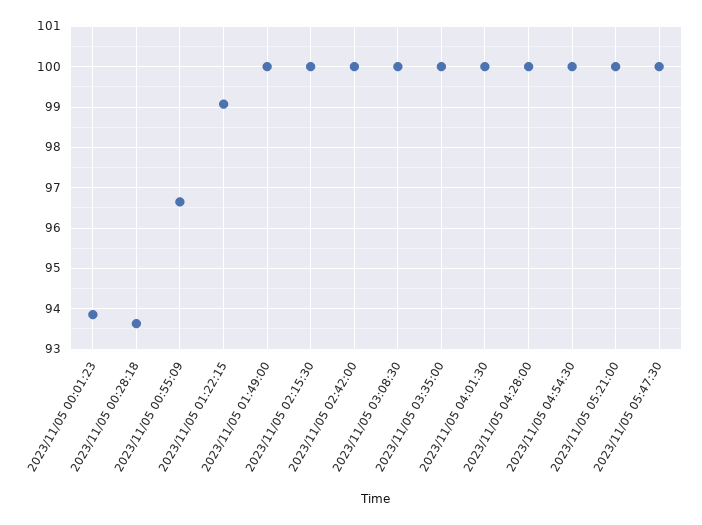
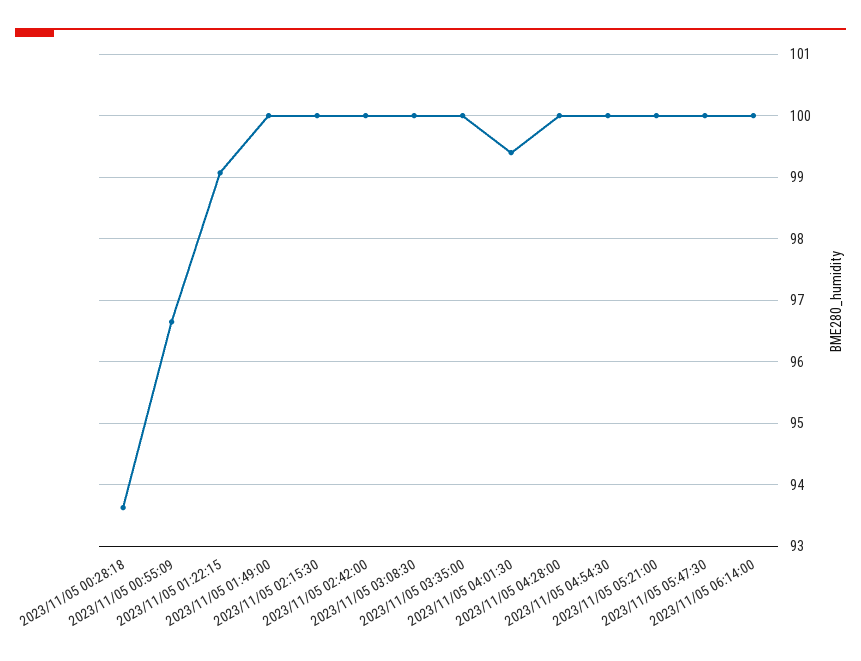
2023/11/05 00:01:23: 93.8 -> none
2023/11/05 04:01:30: 100 -> 99.4
2023/11/05 06:14:00: none -> 100

